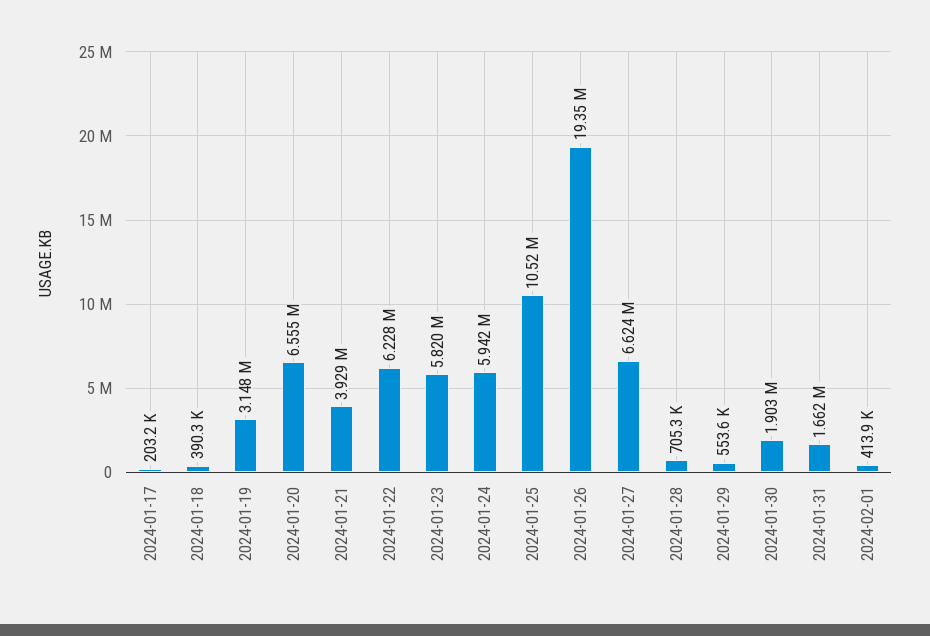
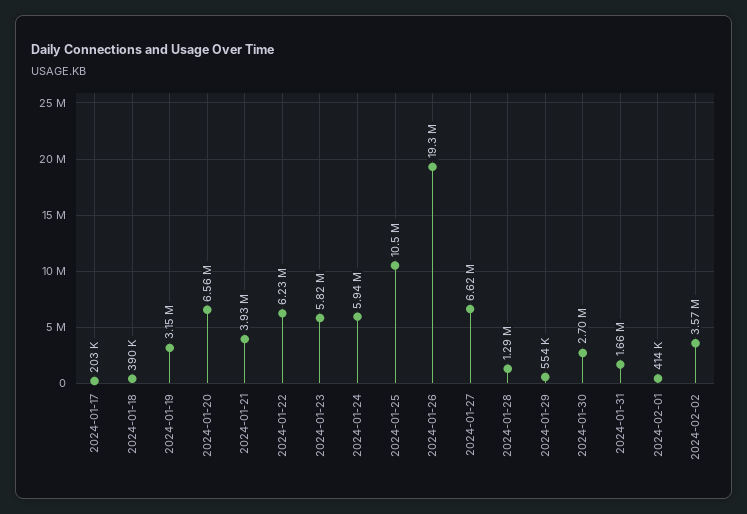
2024-01-28: 705300 -> 1290000
2024-01-30: 1903000 -> 2700000
2024-02-02: none -> 3570000

